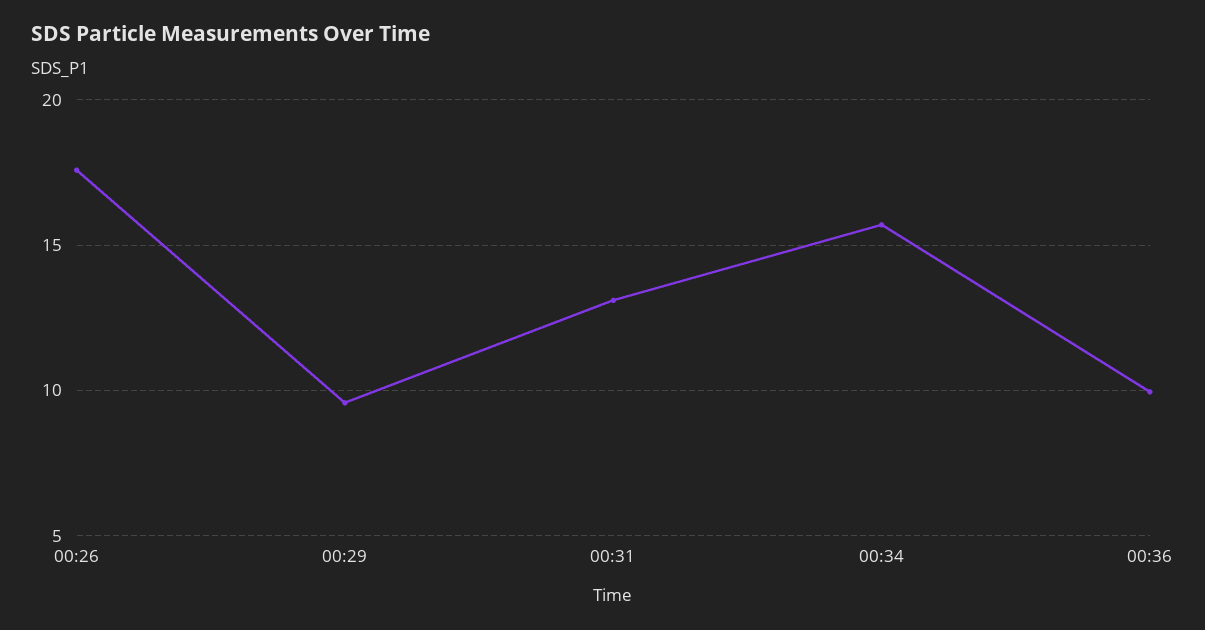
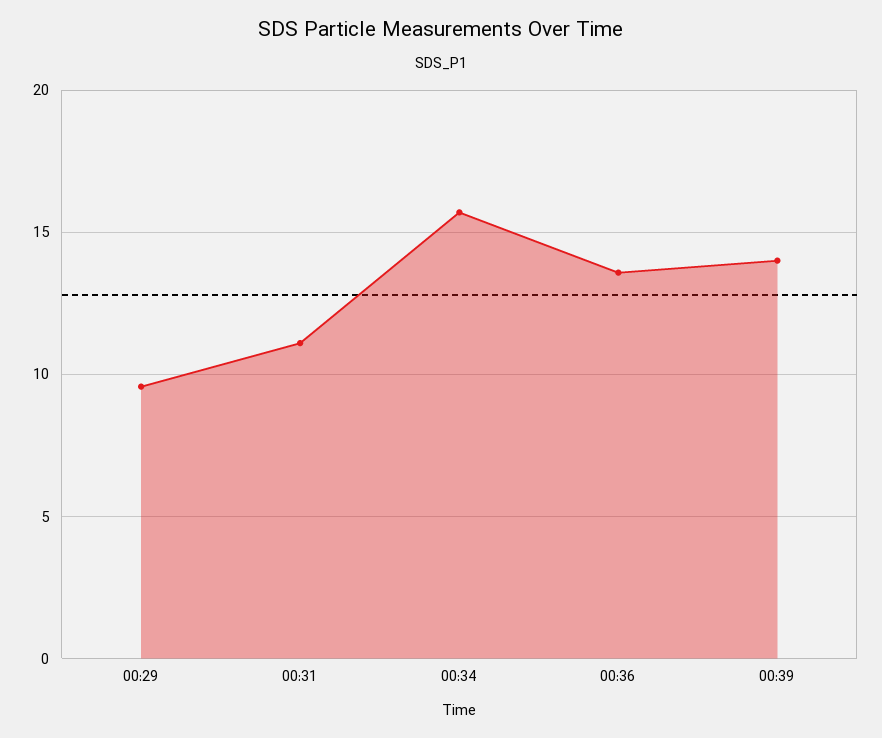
00:26: 17.5 -> none
00:31: 13 -> 11
00:36: 10 -> 13.5
00:39: none -> 14

